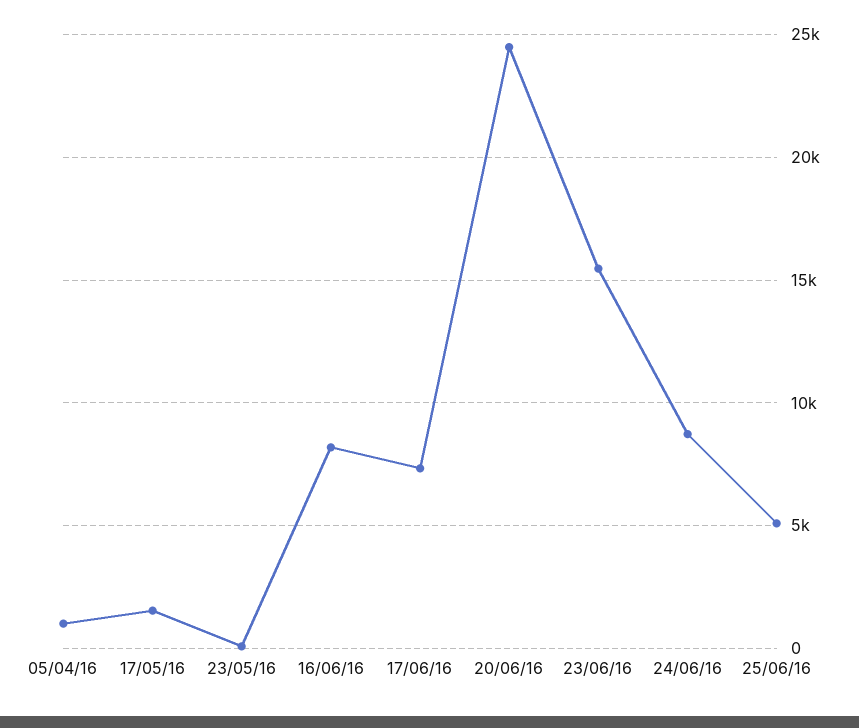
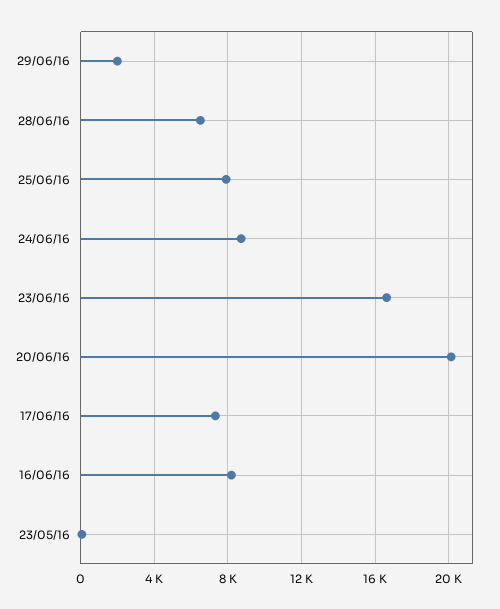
05/04/16: 1000 -> none
17/05/16: 1500 -> none
20/06/16: 24500 -> 20000
23/06/16: 15500 -> 16500
25/06/16: 5000 -> 8000
29/06/16: none -> 2000
28/06/16: none -> 6500

